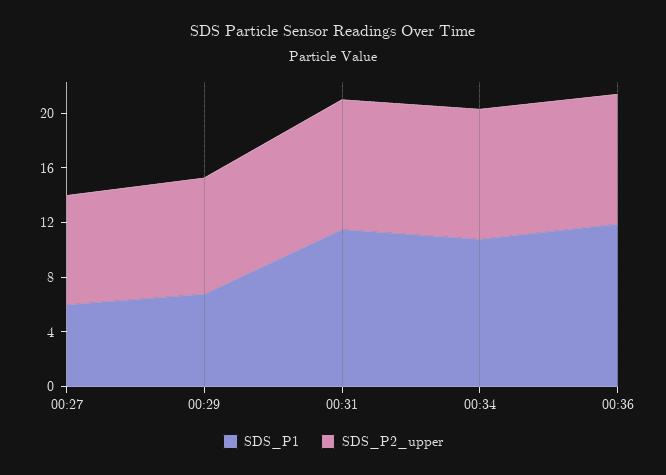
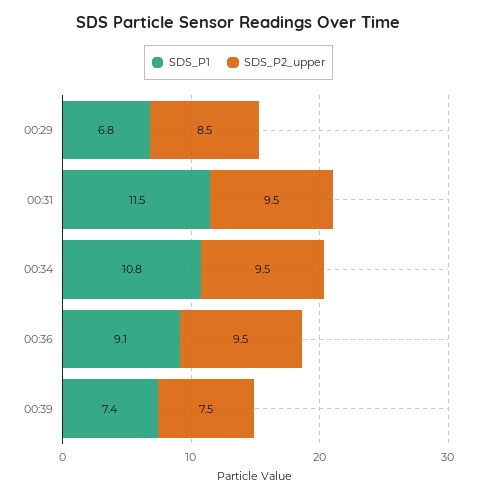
SDS_P1, 00:27: 6 -> none
SDS_P2_upper, 00:27: 8 -> none
SDS_P1, 00:36: 12 -> 9.1
SDS_P1, 00:39: none -> 7.4
SDS_P2_upper, 00:39: none -> 7.5

